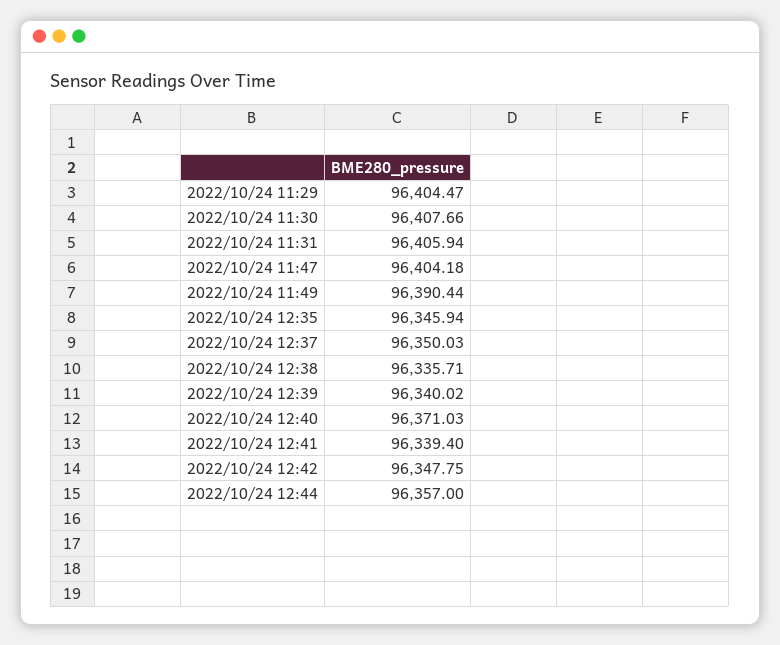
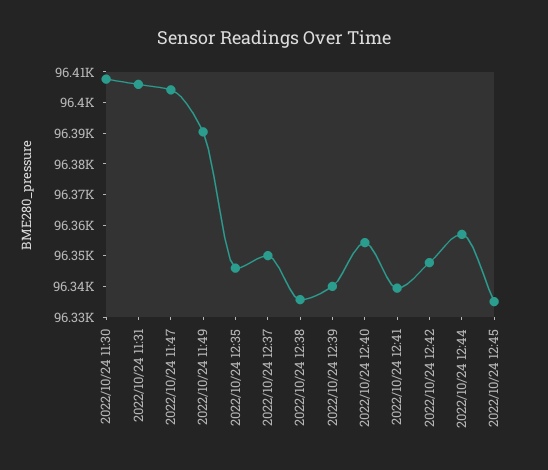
2022/10/24 11:29: 96404.47 -> none
2022/10/24 12:40: 96371.03 -> 96355
2022/10/24 12:45: none -> 96335

